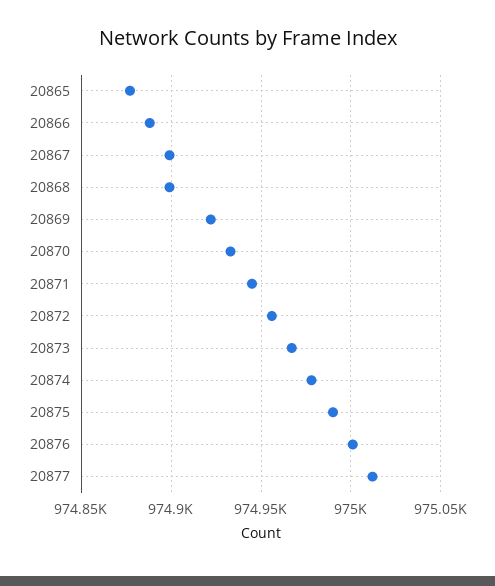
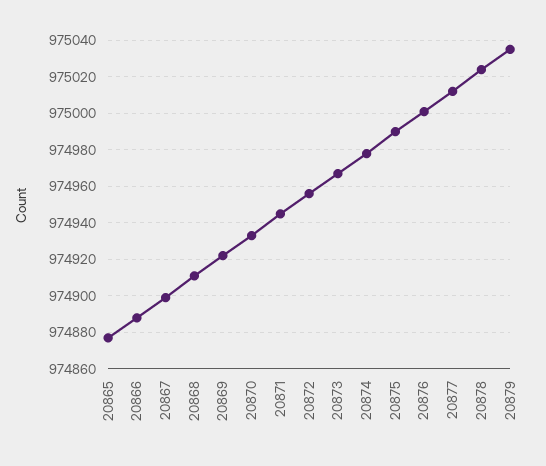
20868: 974900 -> 974910
20878: none -> 975025
20879: none -> 975035

